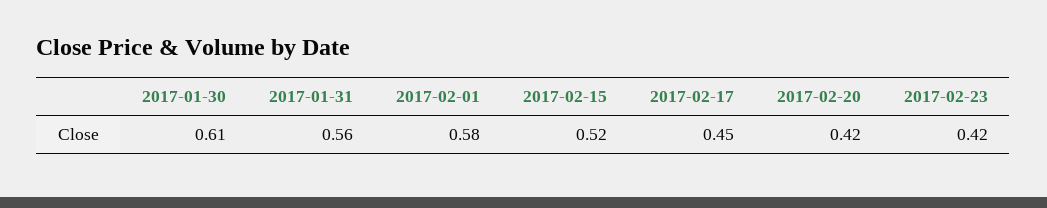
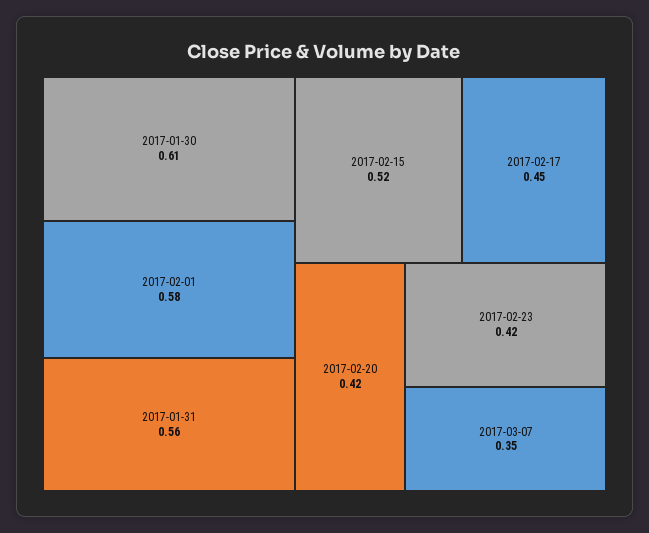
2017-03-07: none -> 0.35

